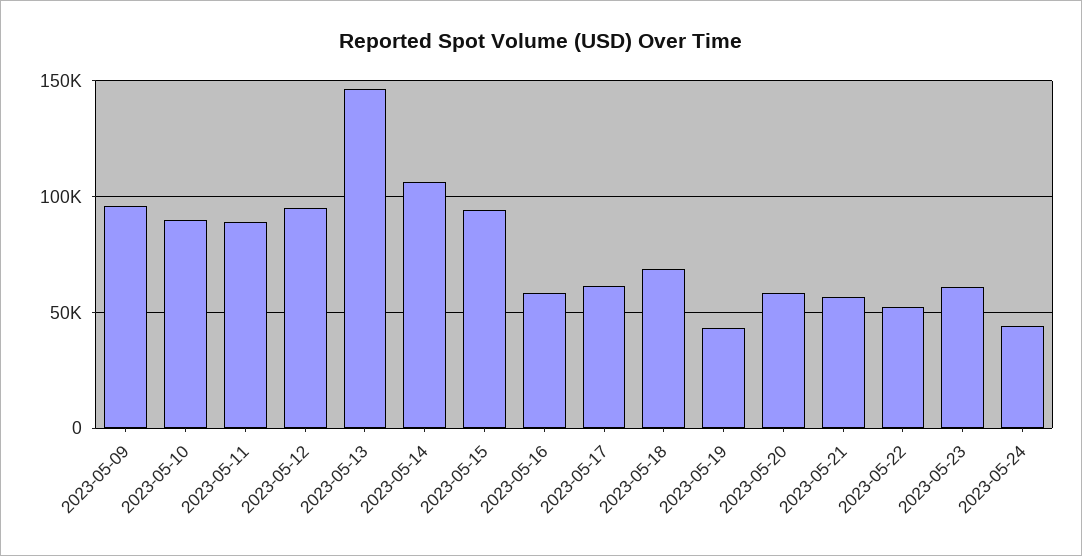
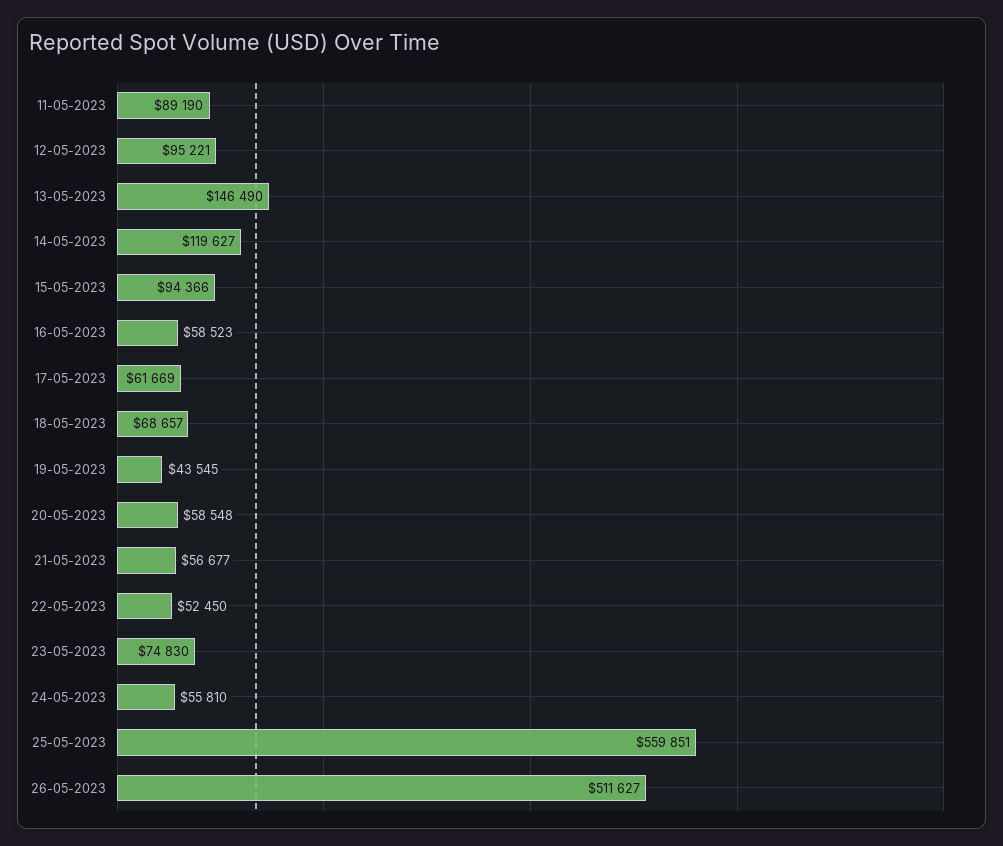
2023-05-09: 95000 -> none
2023-05-10: 90000 -> none
2023-05-14: 105000 -> 119627
2023-05-23: 60000 -> 74830
2023-05-24: 45000 -> 55810
25-05-2023: none -> 559851
26-05-2023: none -> 511627

